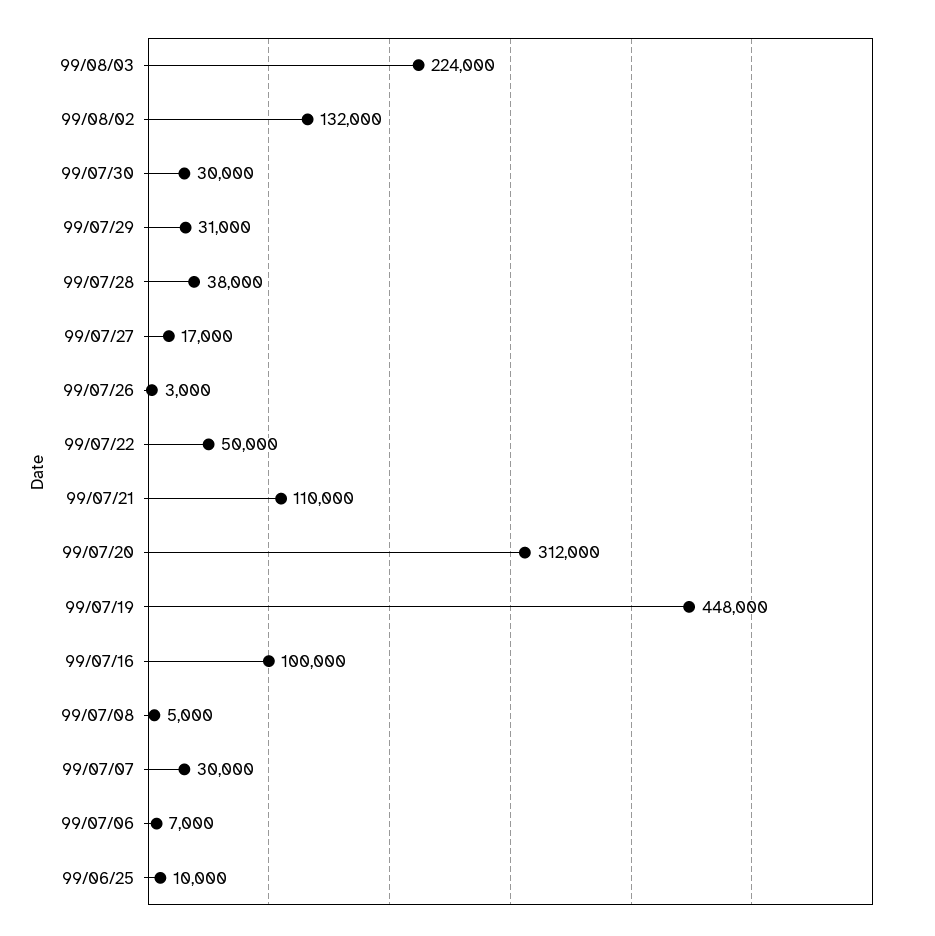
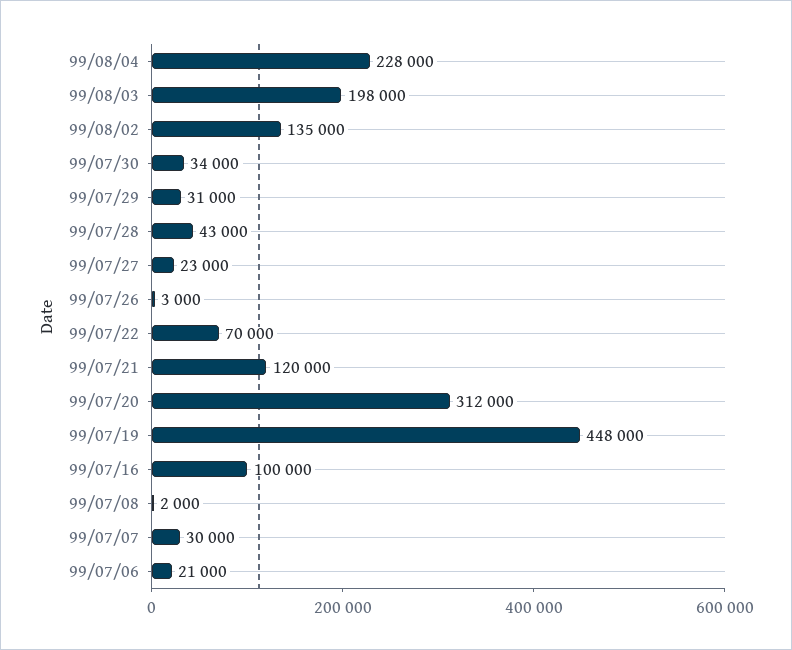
99/08/03: 224000 -> 198000
99/08/02: 132000 -> 135000
99/07/30: 30000 -> 34000
99/07/28: 38000 -> 43000
99/07/27: 17000 -> 23000
99/07/22: 50000 -> 70000
99/07/21: 110000 -> 120000
99/07/08: 5000 -> 2000
99/07/06: 7000 -> 21000
99/06/25: 10000 -> none
99/08/04: none -> 228000

